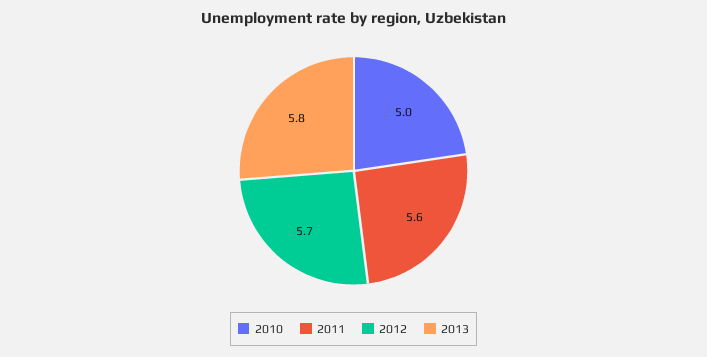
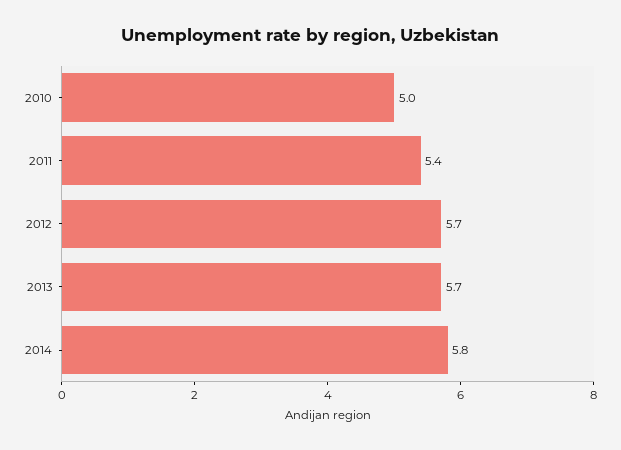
2011: 5.6 -> 5.4
2013: 5.8 -> 5.7
2014: none -> 5.8

